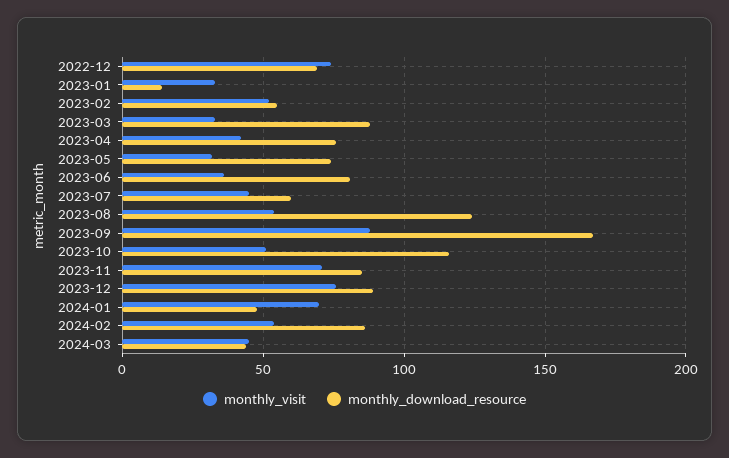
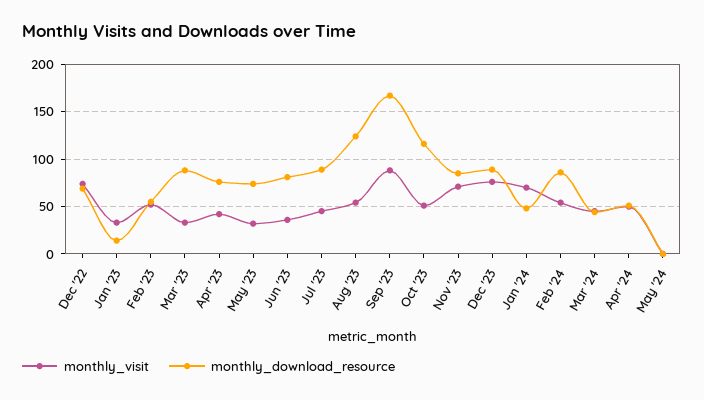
monthly_download_resource, 2023-07: 60 -> 90
monthly_visit, Apr '24: none -> 50
monthly_download_resource, Apr '24: none -> 50
monthly_visit, May '24: none -> 0
monthly_download_resource, May '24: none -> 0

